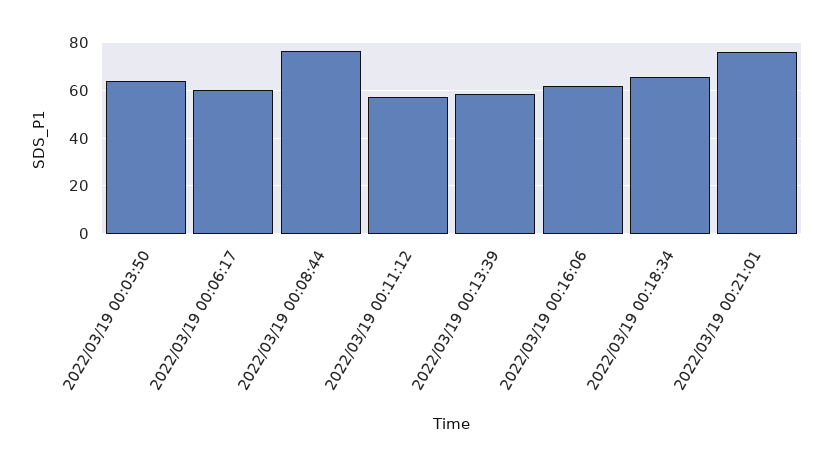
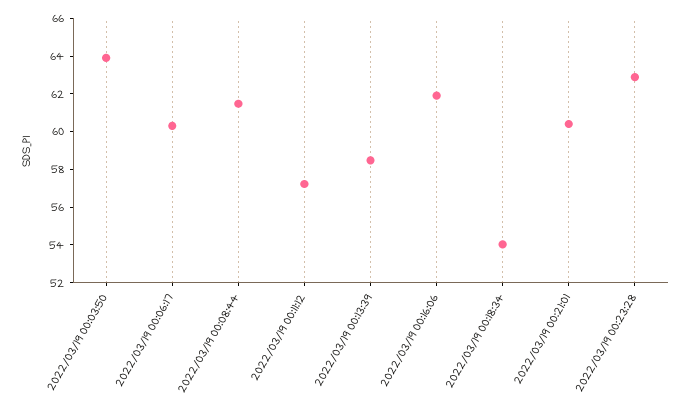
2022/03/19 00:08:44: 75 -> 61.5
2022/03/19 00:18:34: 65 -> 54
2022/03/19 00:21:01: 75 -> 60.5
2022/03/19 00:23:28: none -> 63

